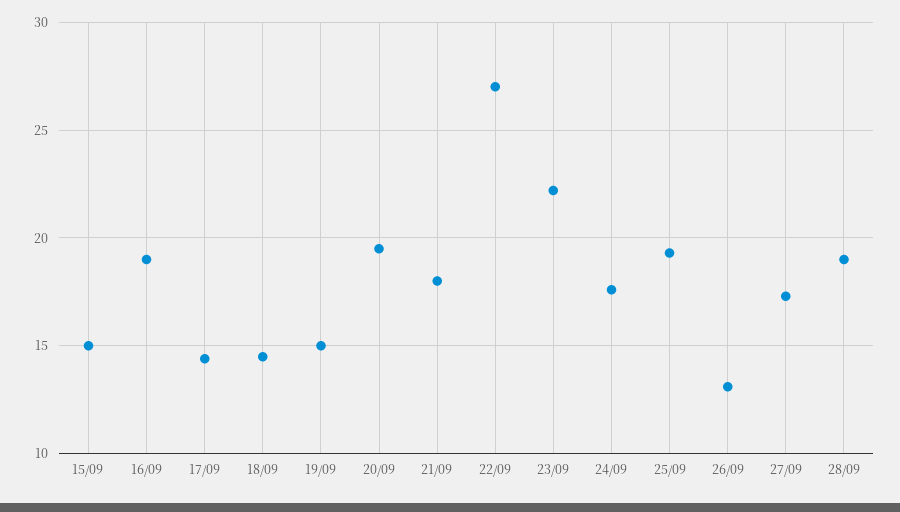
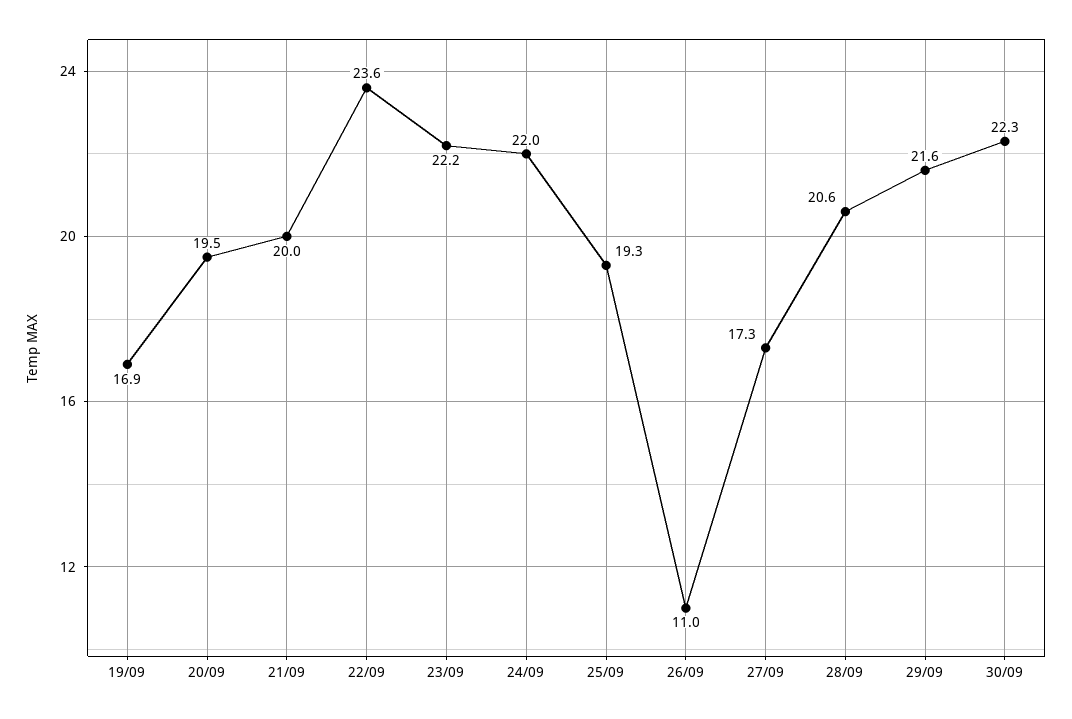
15/09: 15 -> none
16/09: 19 -> none
17/09: 14.5 -> none
18/09: 14.5 -> none
19/09: 15 -> 16.9
21/09: 18 -> 20
22/09: 27 -> 23.6
24/09: 17.5 -> 22
26/09: 13 -> 11
28/09: 19 -> 20.6
29/09: none -> 21.6
30/09: none -> 22.3

